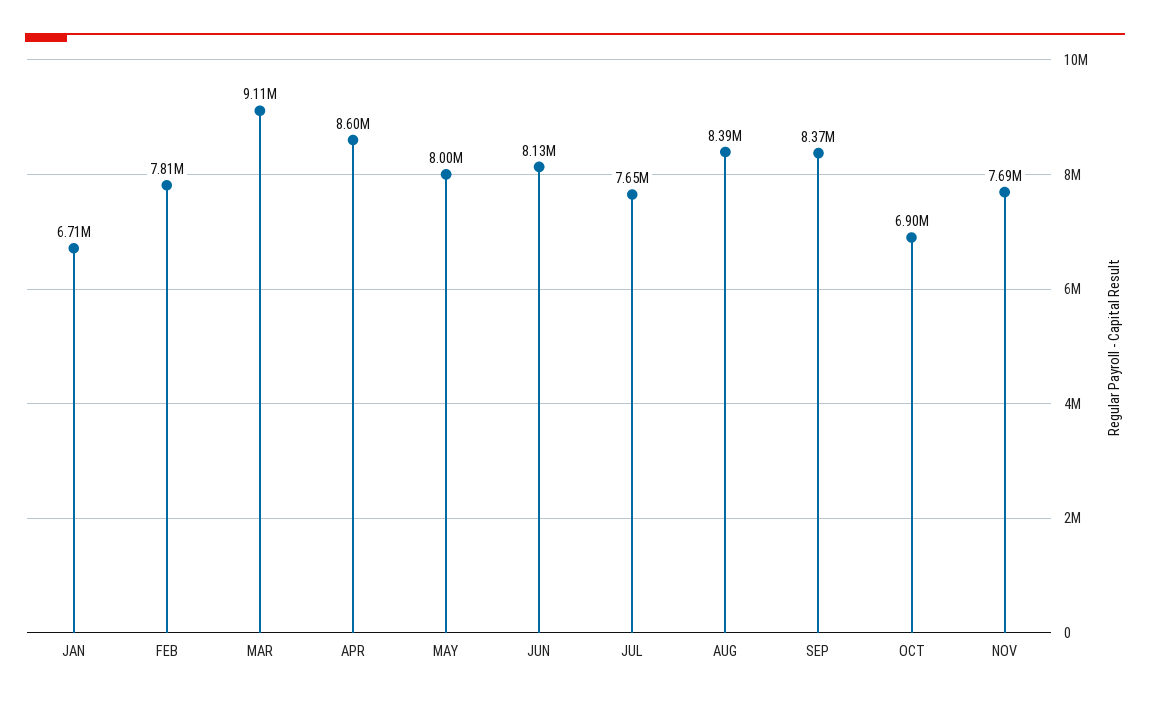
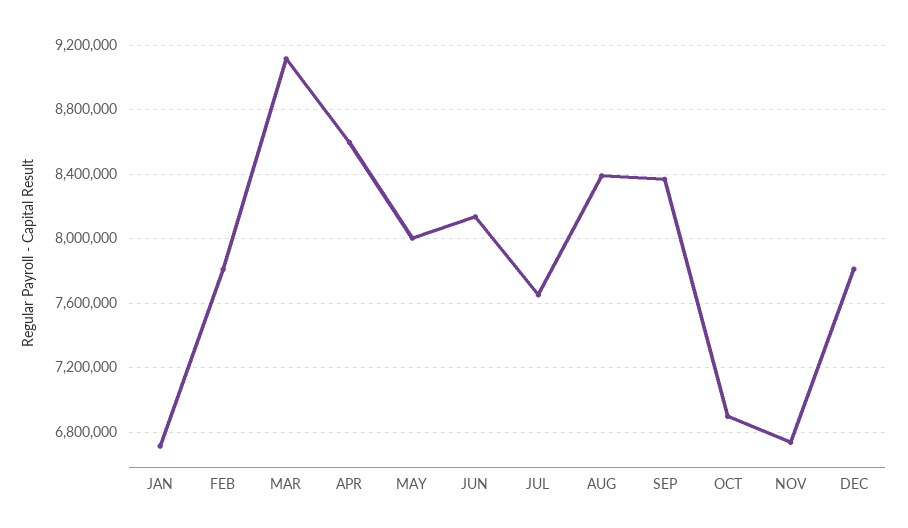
NOV: 7690000 -> 6750000
DEC: none -> 7800000

